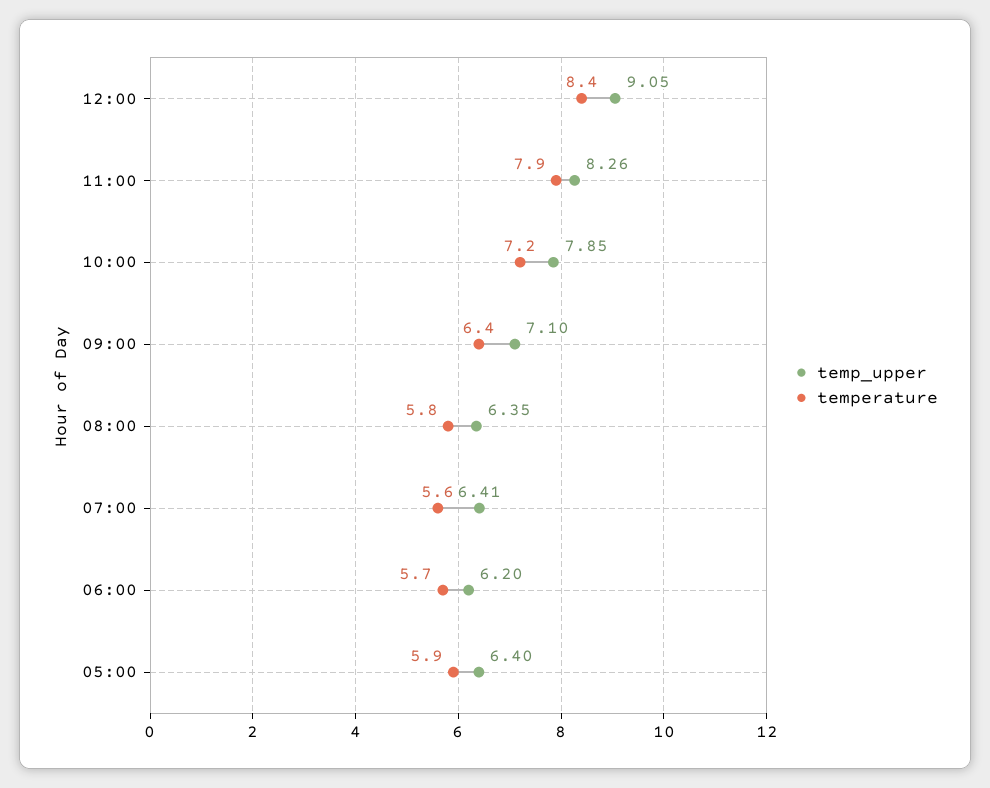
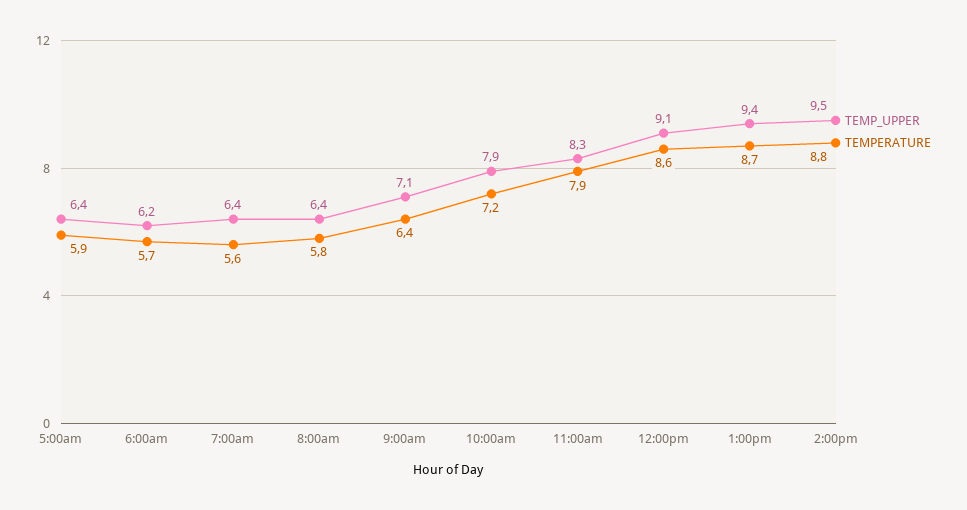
temperature, 12:00: 8.4 -> 8.6
temp_upper, 1:00pm: none -> 9.4
temperature, 1:00pm: none -> 8.7
temp_upper, 2:00pm: none -> 9.5
temperature, 2:00pm: none -> 8.8

